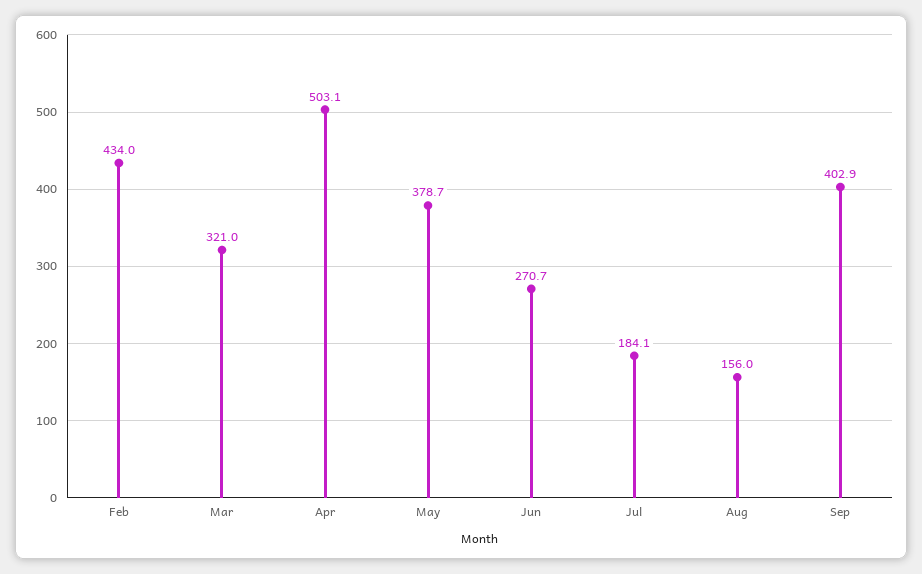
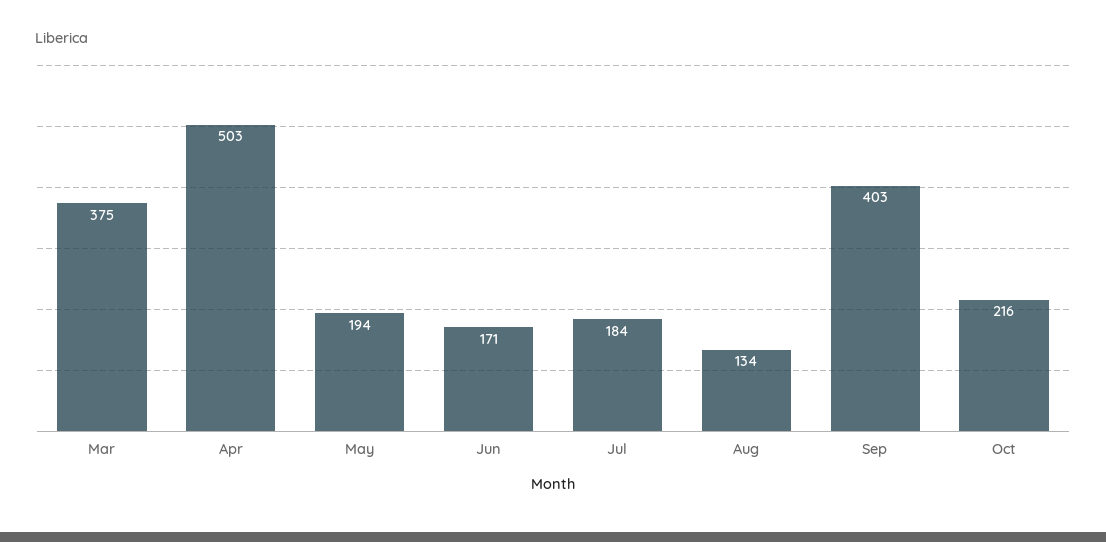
Feb: 434 -> none
Mar: 321 -> 375
May: 378.7 -> 194
Jun: 270.7 -> 171
Aug: 156 -> 134
Oct: none -> 216

